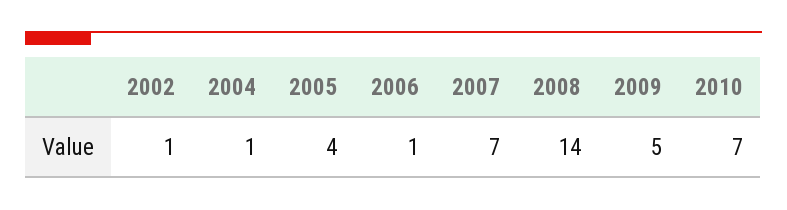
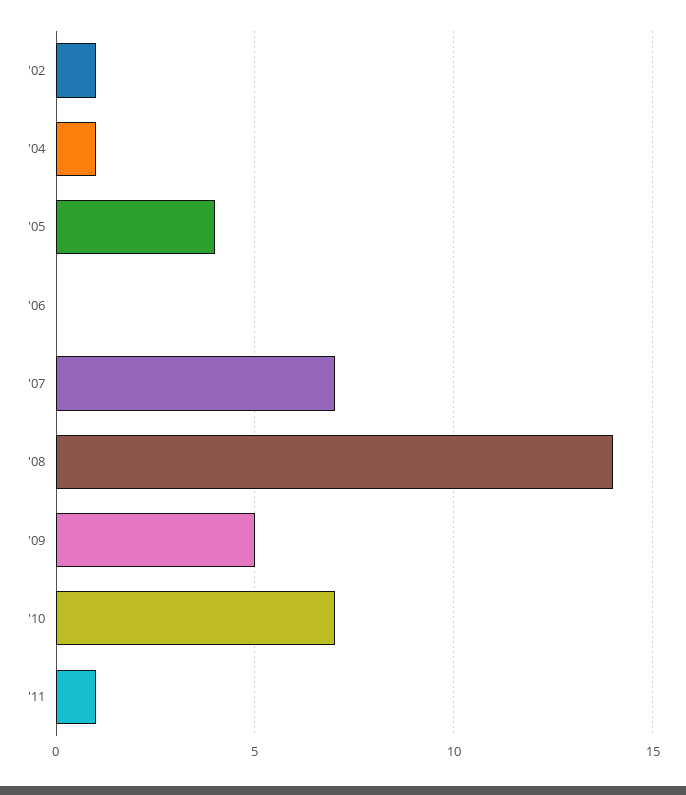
2006: 1 -> 0
'11: none -> 1

